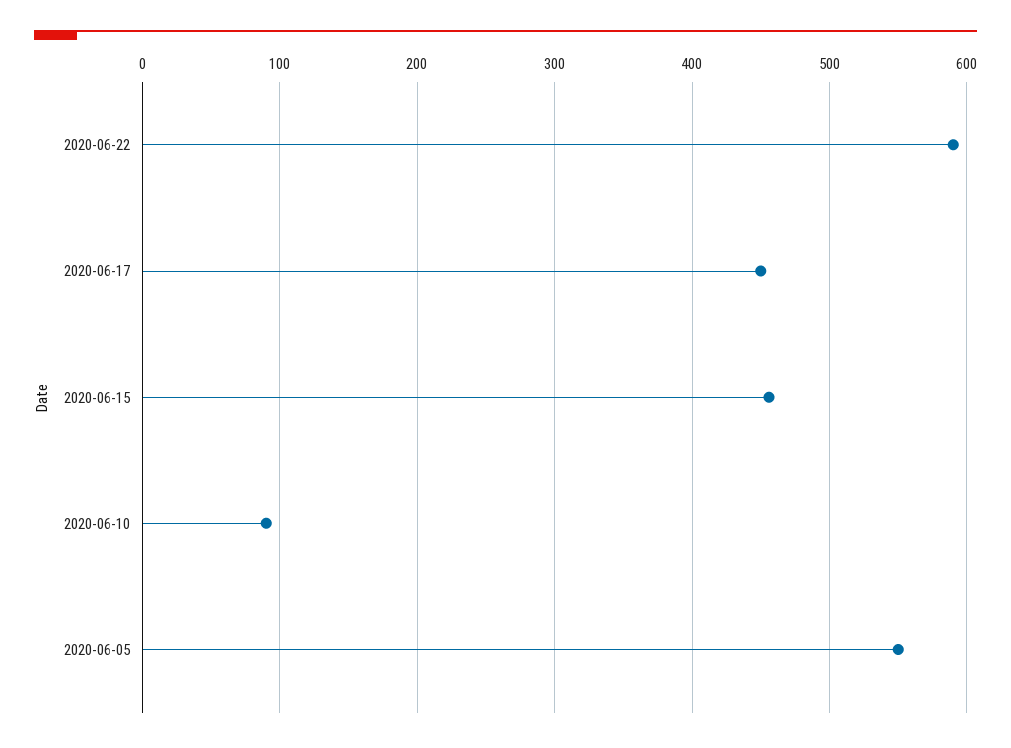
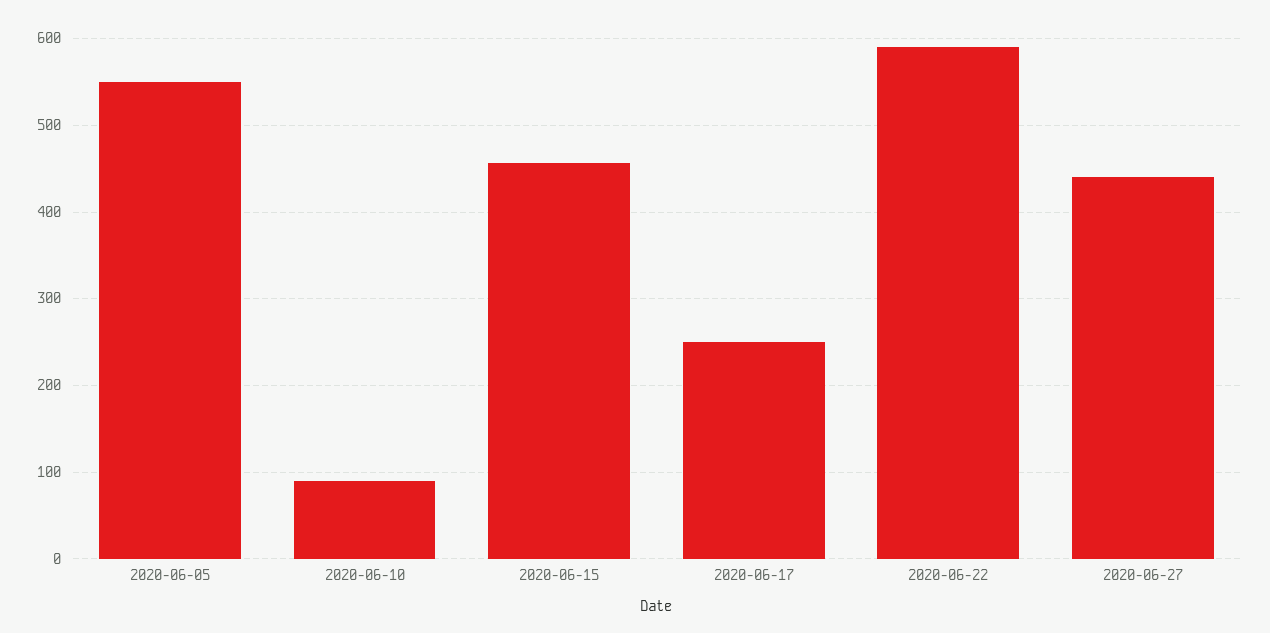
2020-06-17: 450 -> 250
2020-06-27: none -> 440

